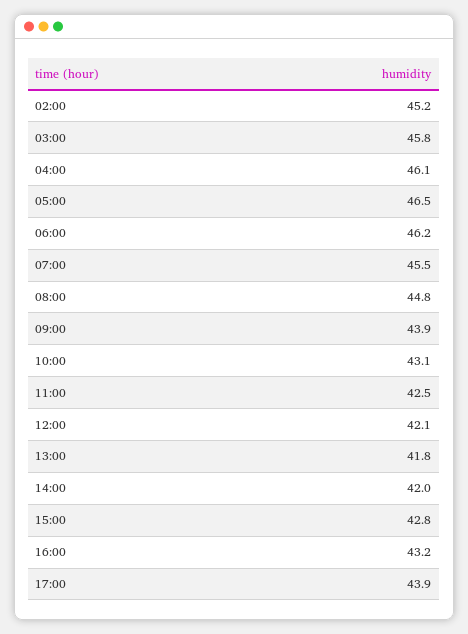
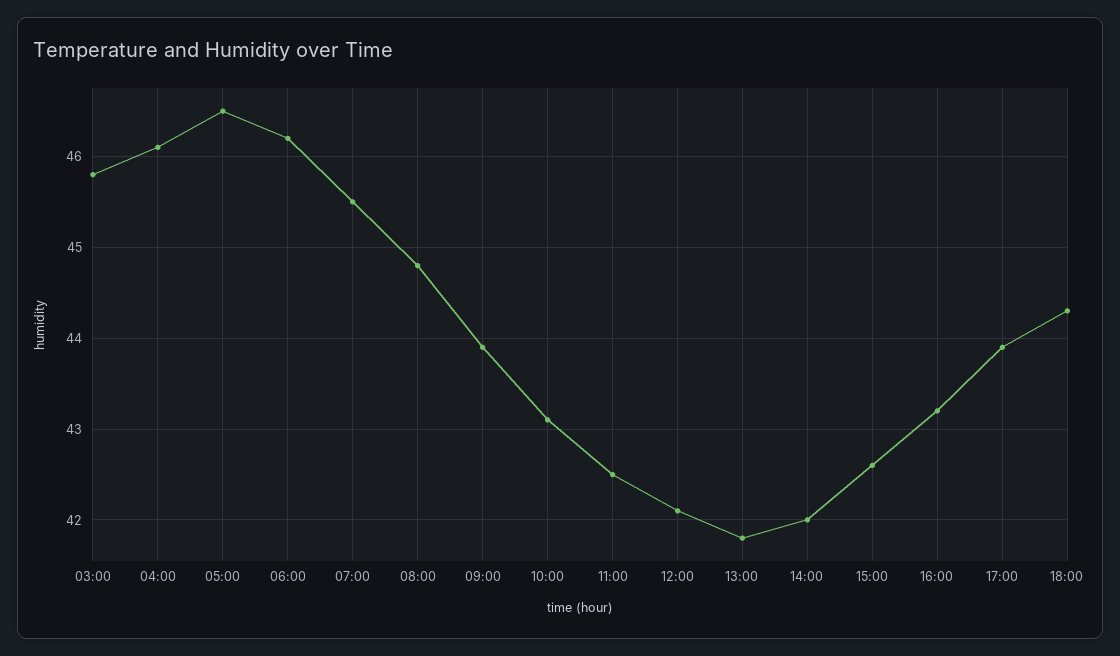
02:00: 45.2 -> none
15:00: 42.8 -> 42.6
18:00: none -> 44.3

